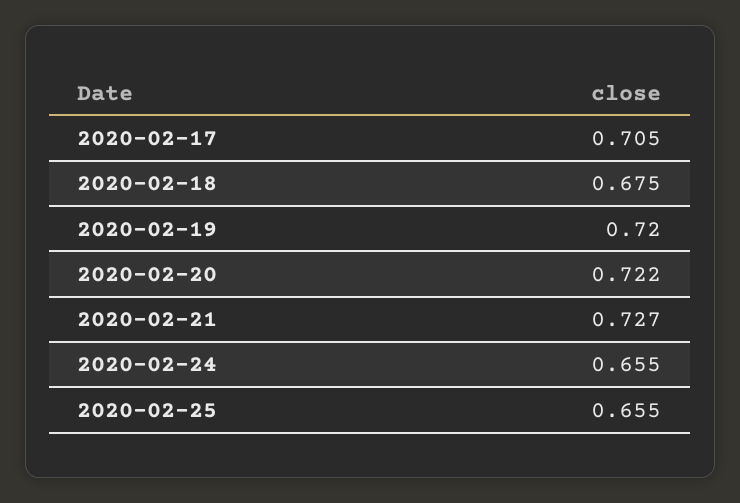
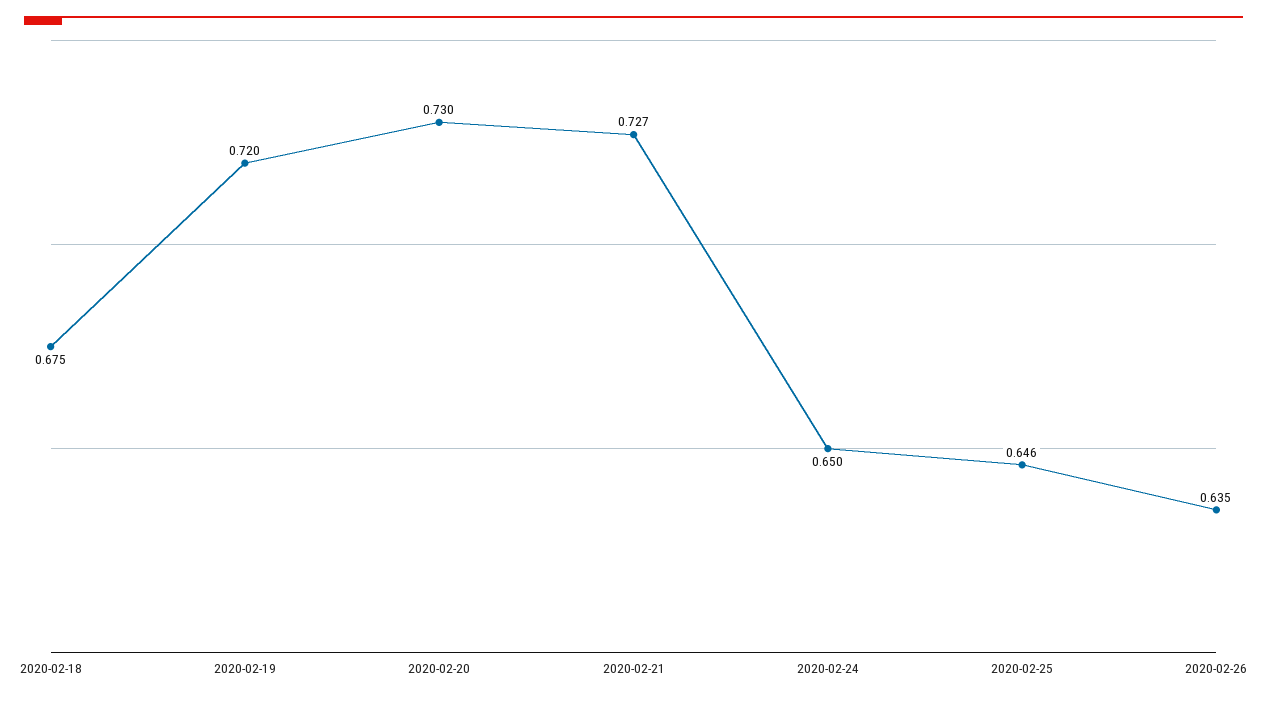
2020-02-17: 0.705 -> none
2020-02-20: 0.722 -> 0.73
2020-02-24: 0.655 -> 0.65
2020-02-25: 0.655 -> 0.646
2020-02-26: none -> 0.635

